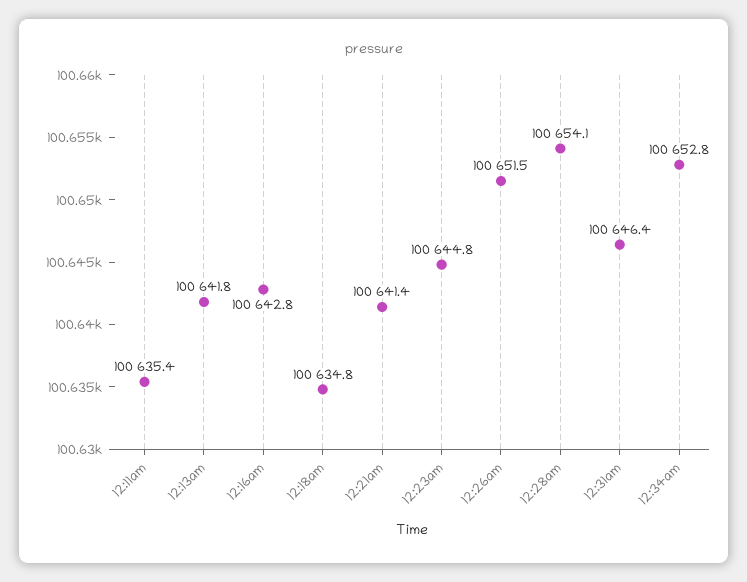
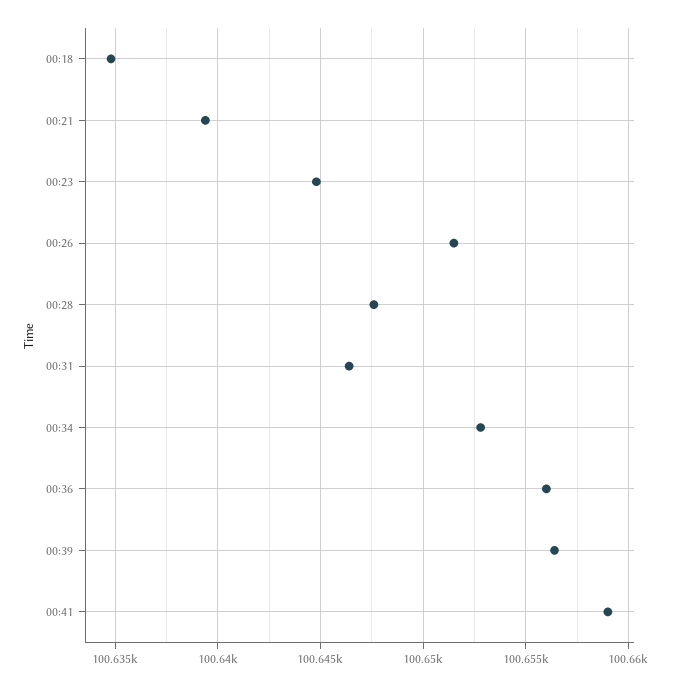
12:11am: 100635.4 -> none
12:13am: 100641.8 -> none
12:16am: 100642.8 -> none
12:21am: 100641.4 -> 100639.5
12:28am: 100654.1 -> 100647.5
00:36: none -> 100656
00:39: none -> 100656.5
00:41: none -> 100659

